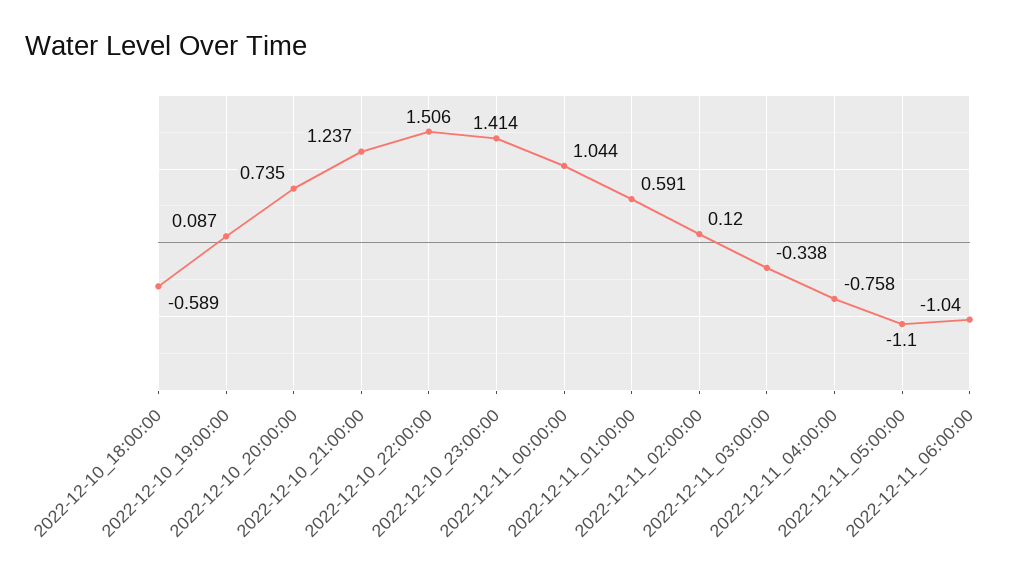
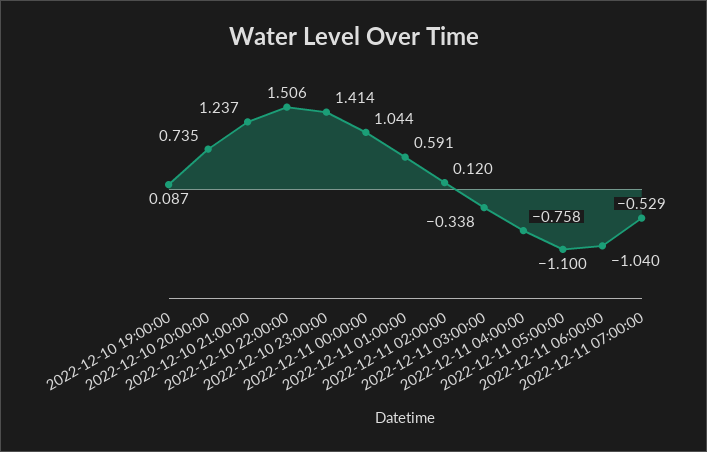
2022-12-10_18:00:00: -0.589 -> none
2022-12-11 07:00:00: none -> -0.529

